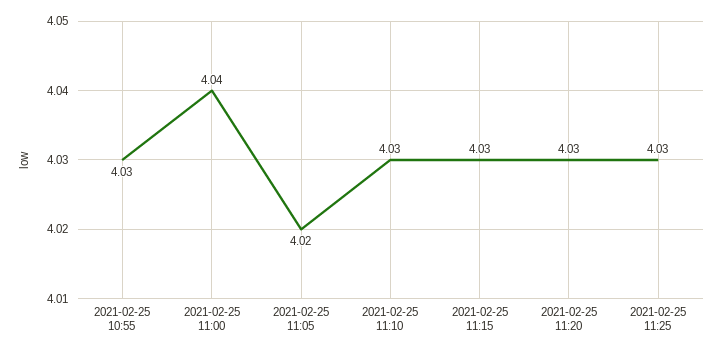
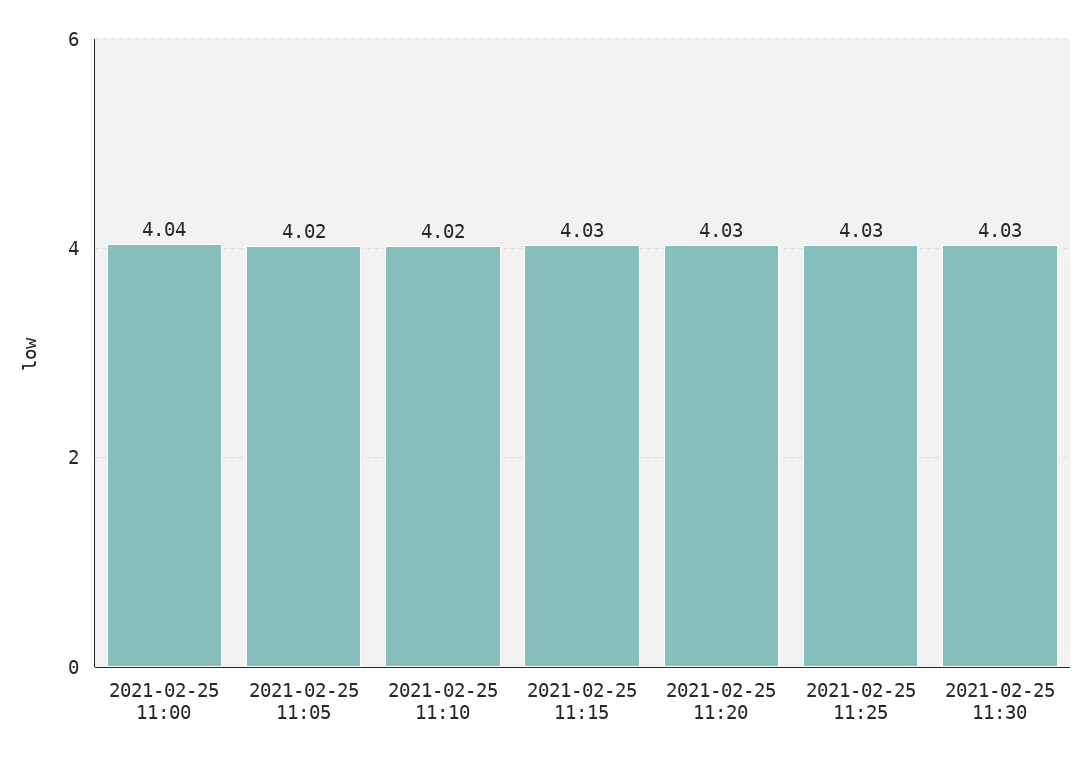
2021-02-25 10:55: 4.03 -> none
2021-02-25 11:10: 4.03 -> 4.02
2021-02-25 11:30: none -> 4.03

